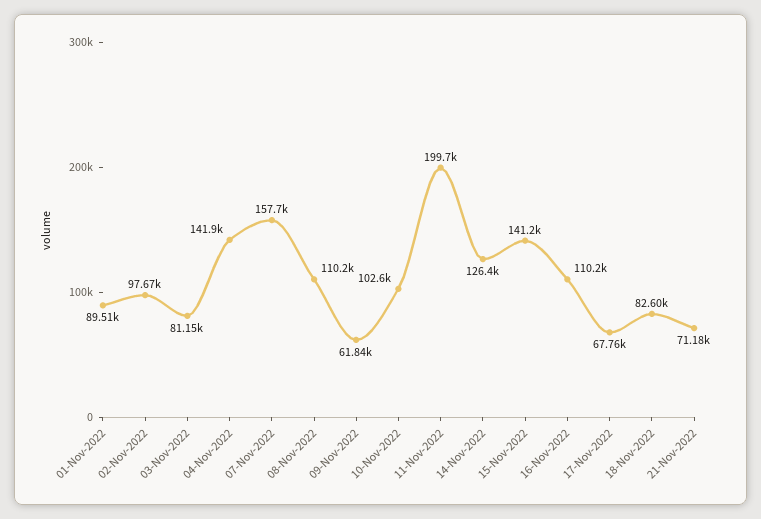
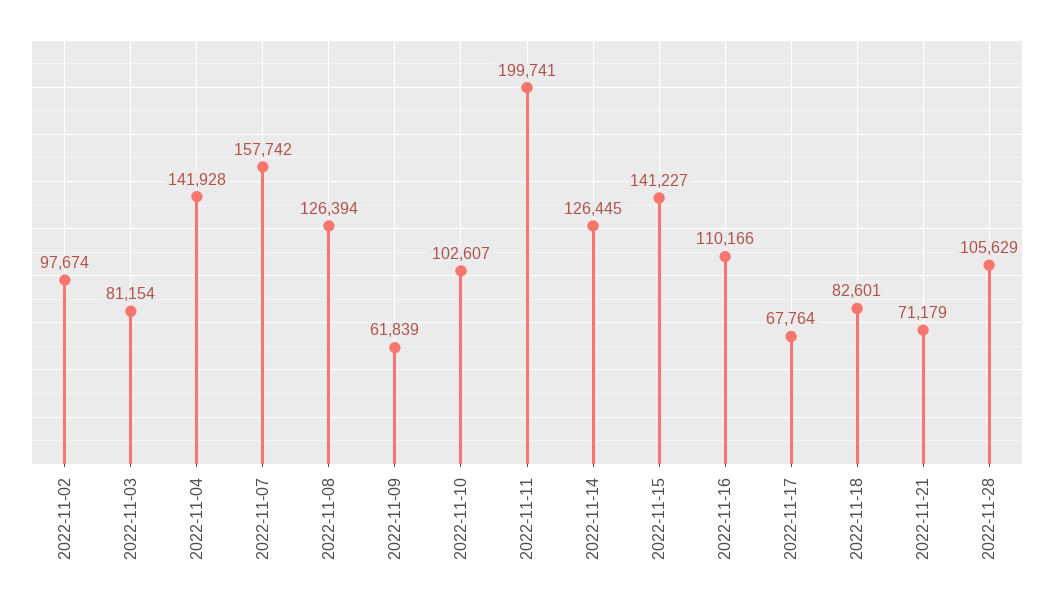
01-Nov-2022: 89510 -> none
08-Nov-2022: 110200 -> 126394
2022-11-28: none -> 105629

